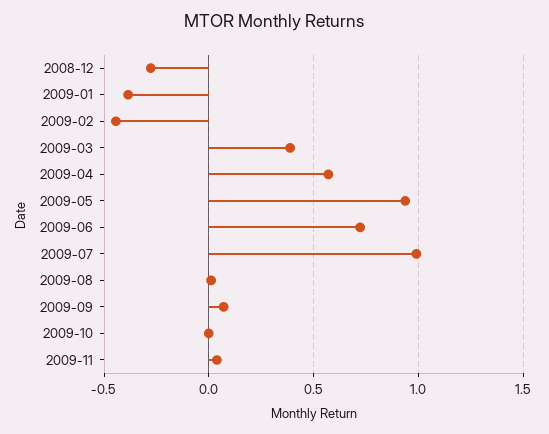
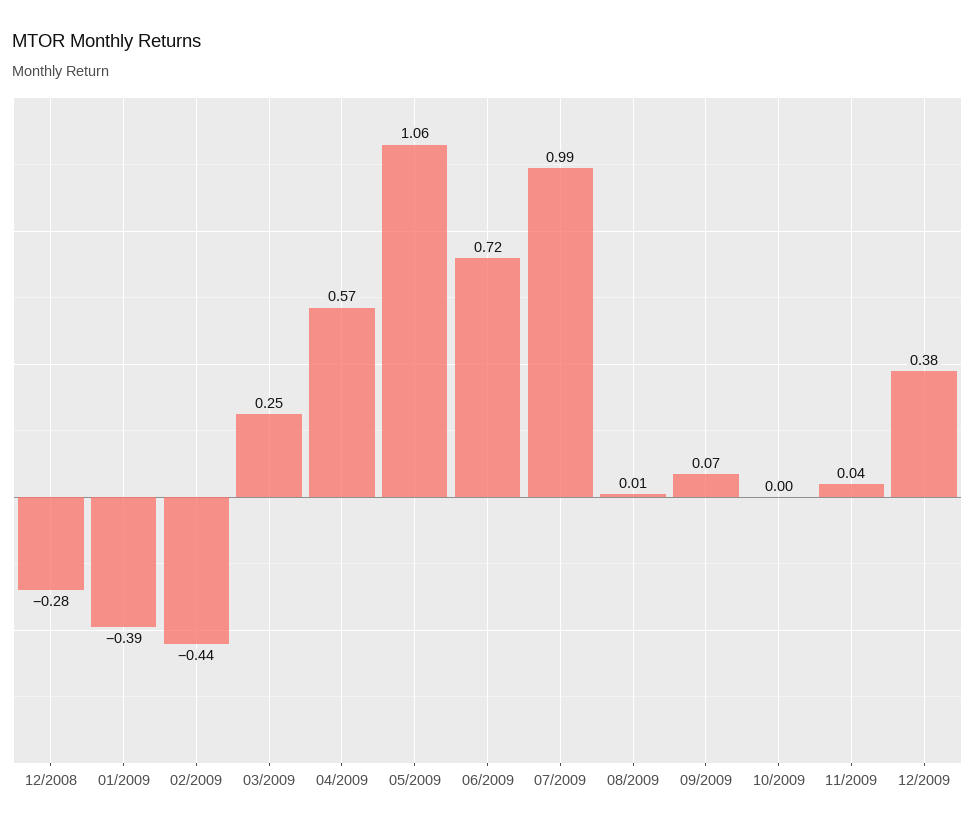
2009-03: 0.4 -> 0.25
2009-05: 0.95 -> 1.06
12/2009: none -> 0.38

